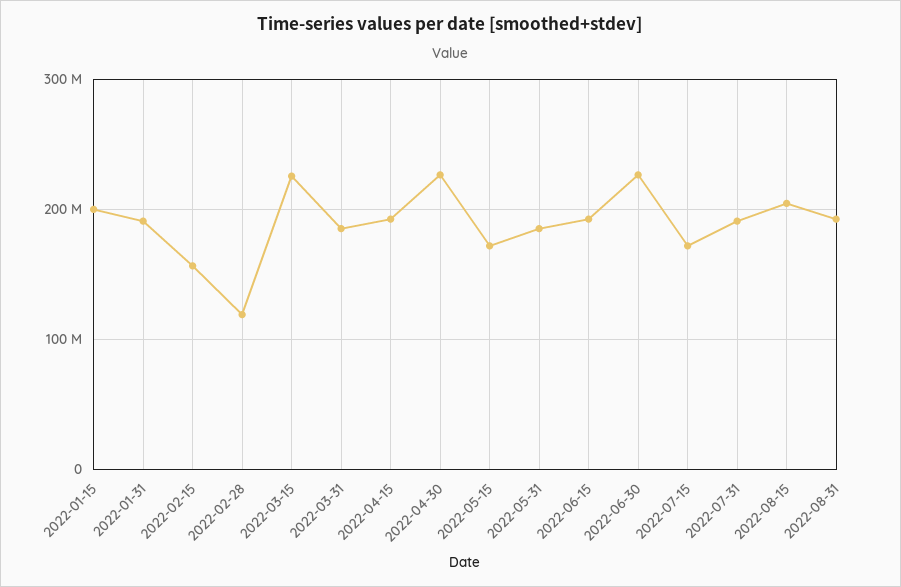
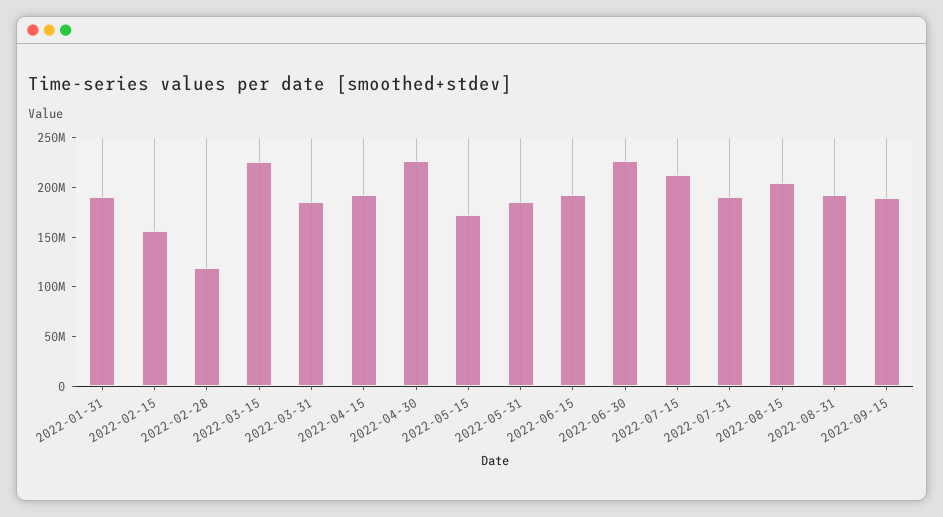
2022-01-15: 200000000 -> none
2022-07-15: 170000000 -> 210000000
2022-09-15: none -> 190000000

